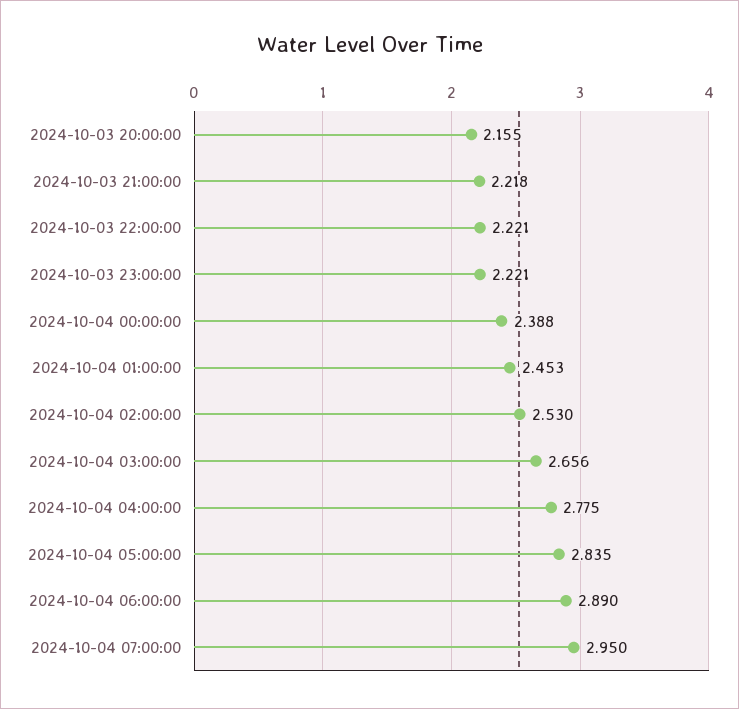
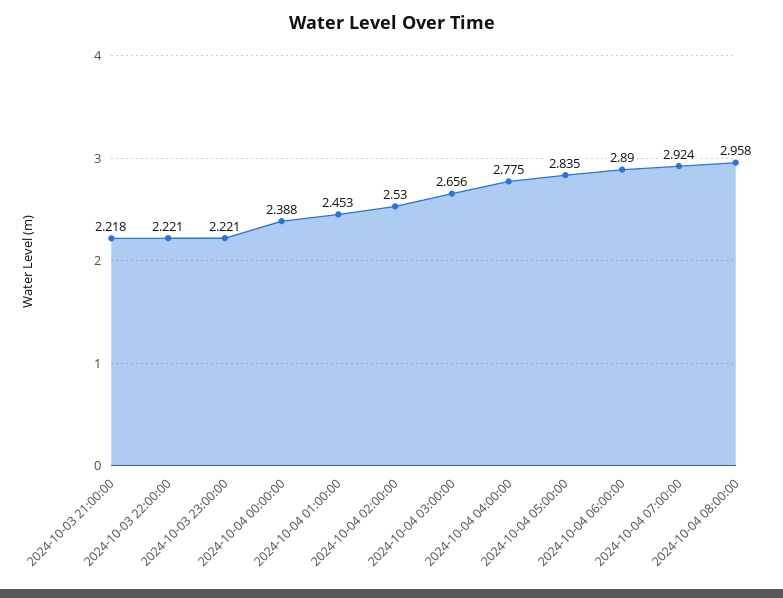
2024-10-03 20:00:00: 2.155 -> none
2024-10-04 07:00:00: 2.95 -> 2.924
2024-10-04 08:00:00: none -> 2.958

